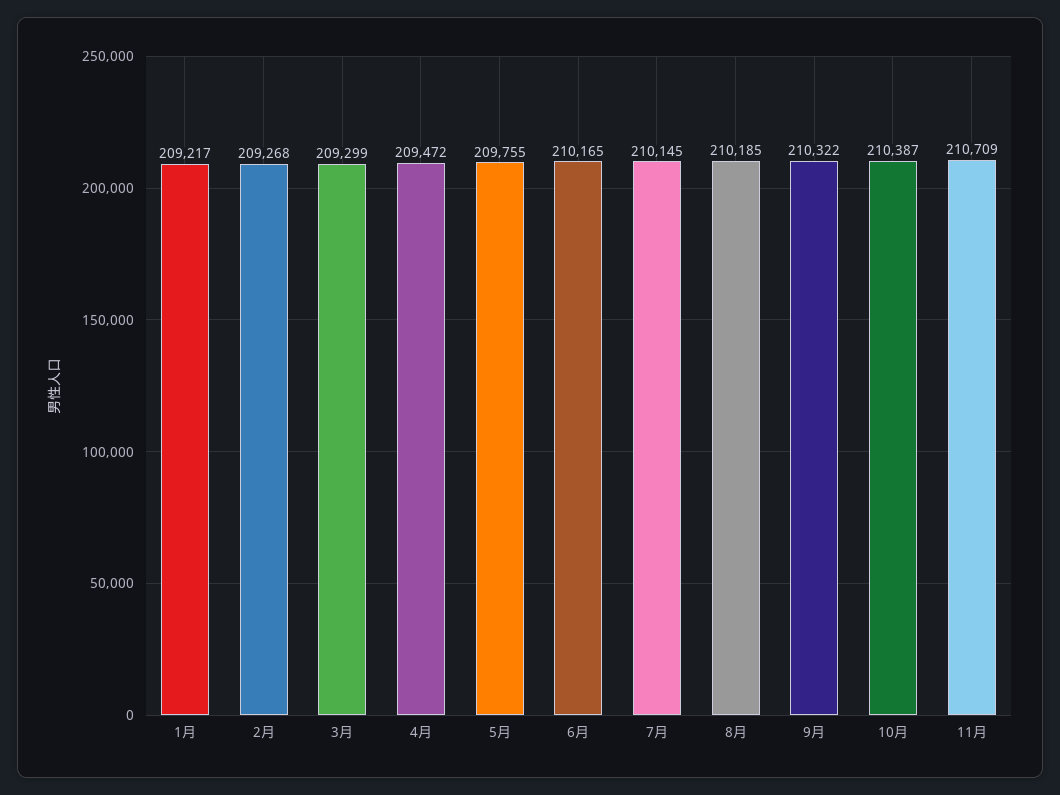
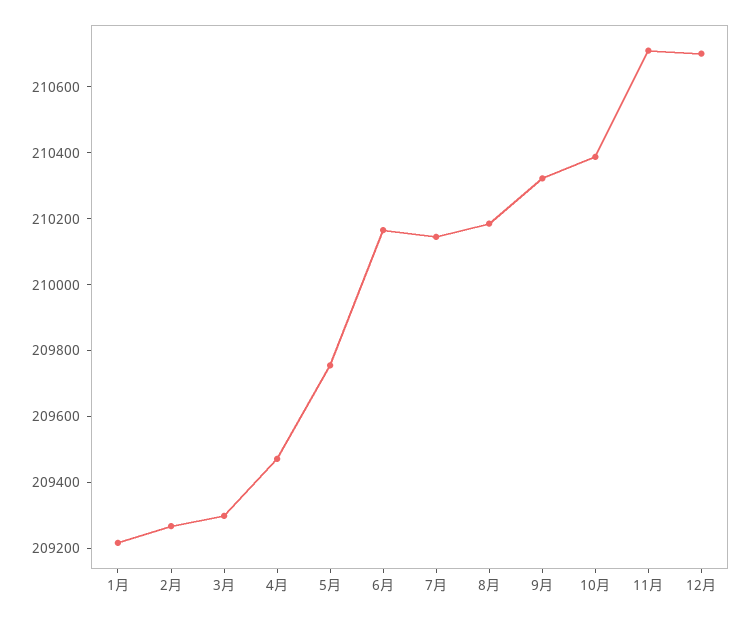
12月: none -> 210700

